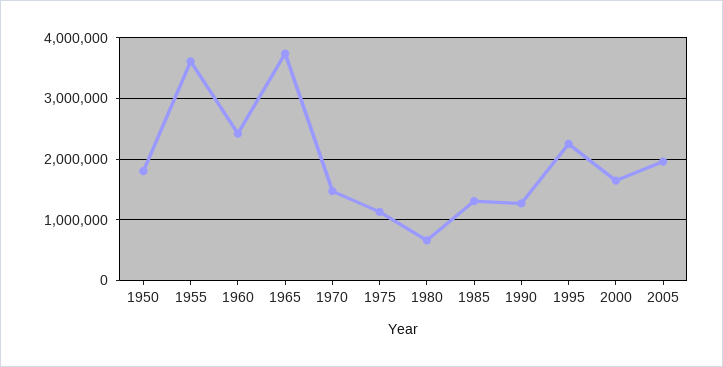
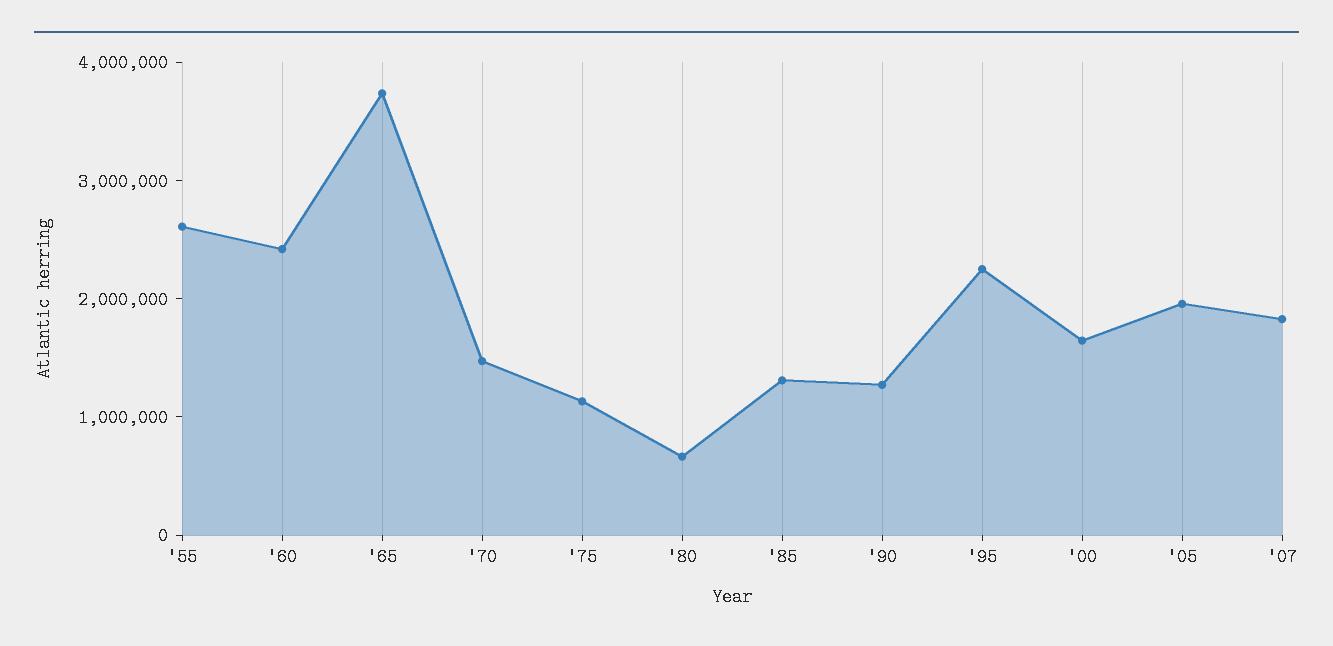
1950: 1800000 -> none
1955: 3600000 -> 2600000
'07: none -> 1800000

